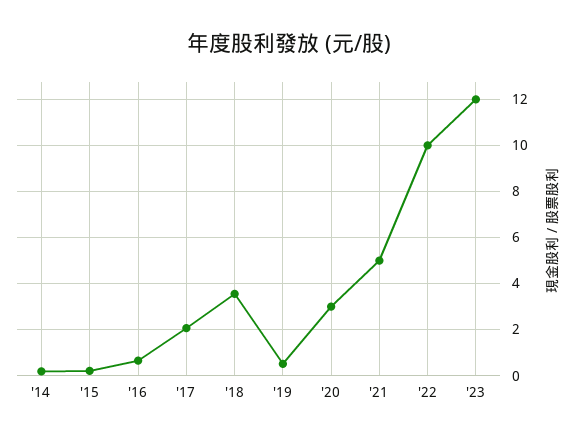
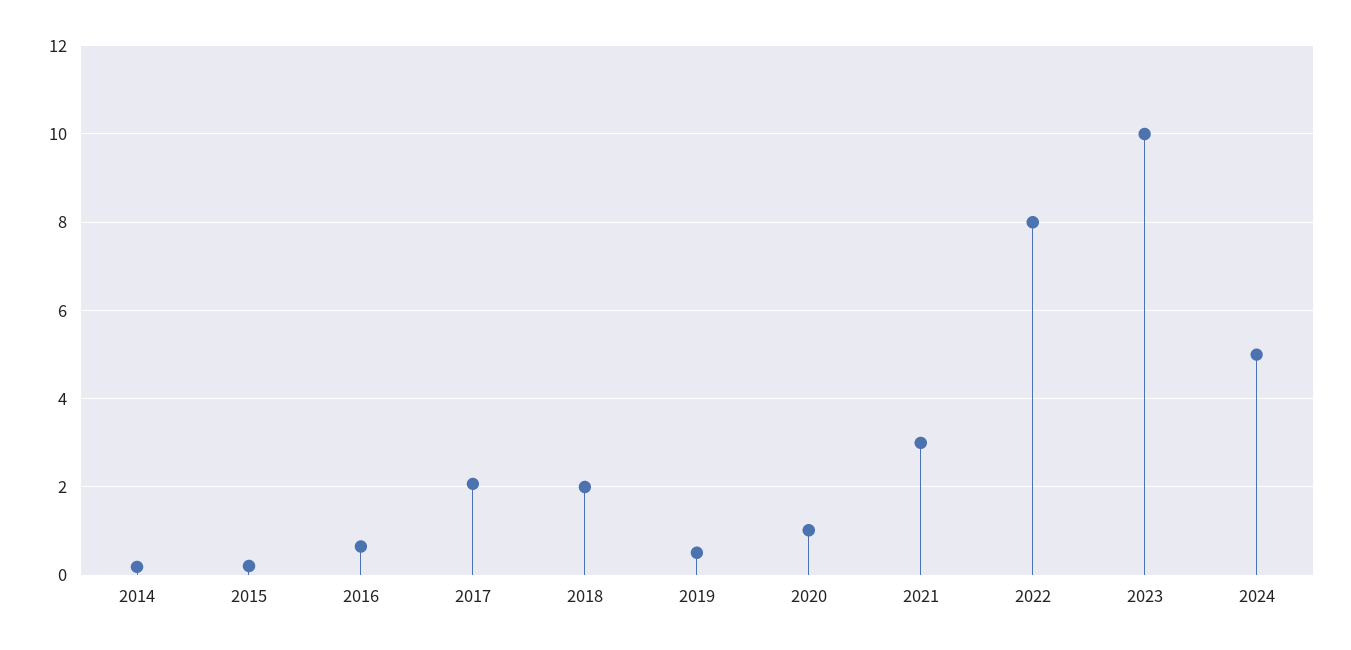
'18: 3.5 -> 2
'20: 3 -> 1
'21: 5 -> 3
'22: 10 -> 8
'23: 12 -> 10
2024: none -> 5

